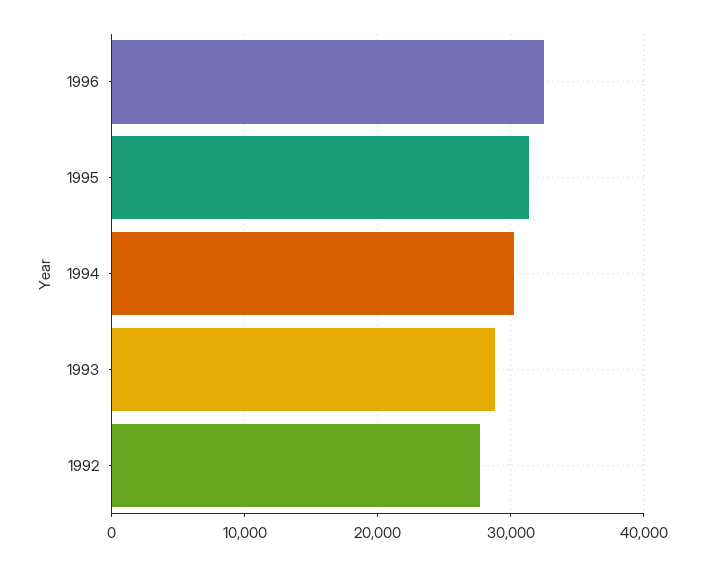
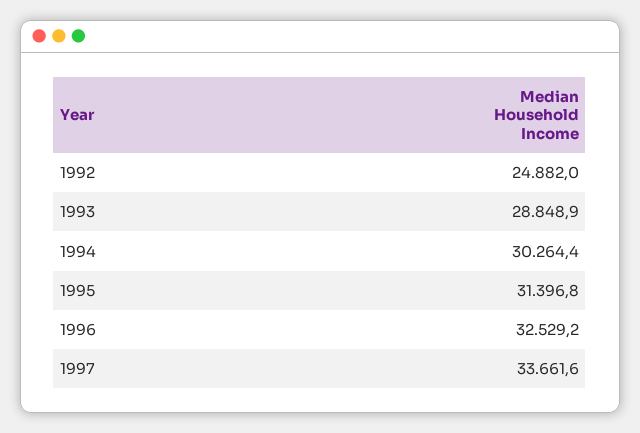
1992: 28000 -> 24882
1997: none -> 33661.6

